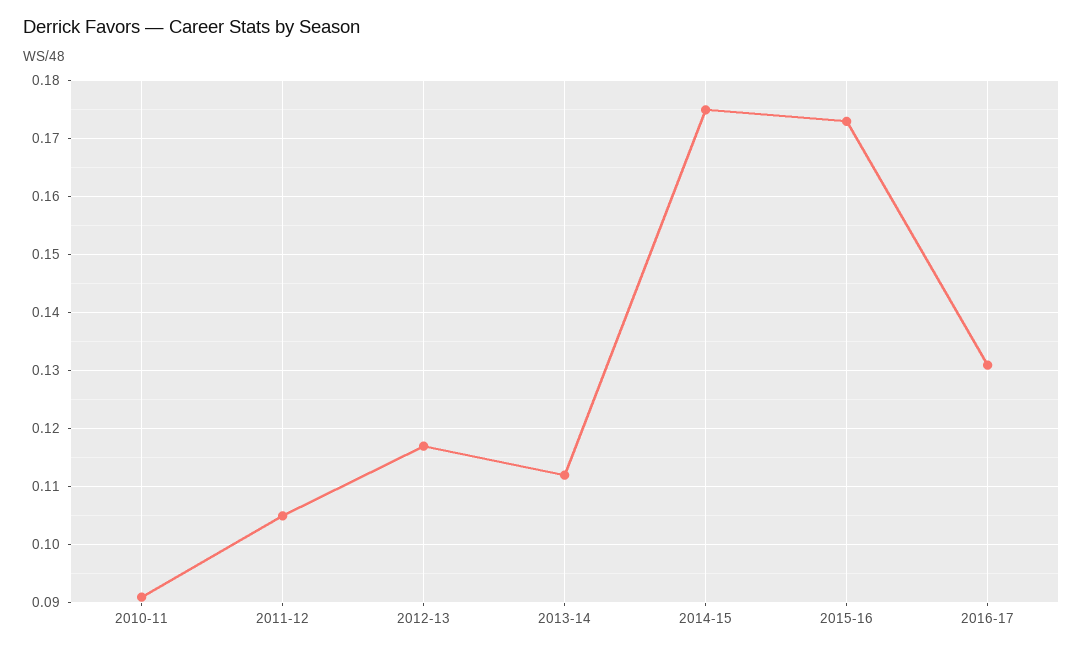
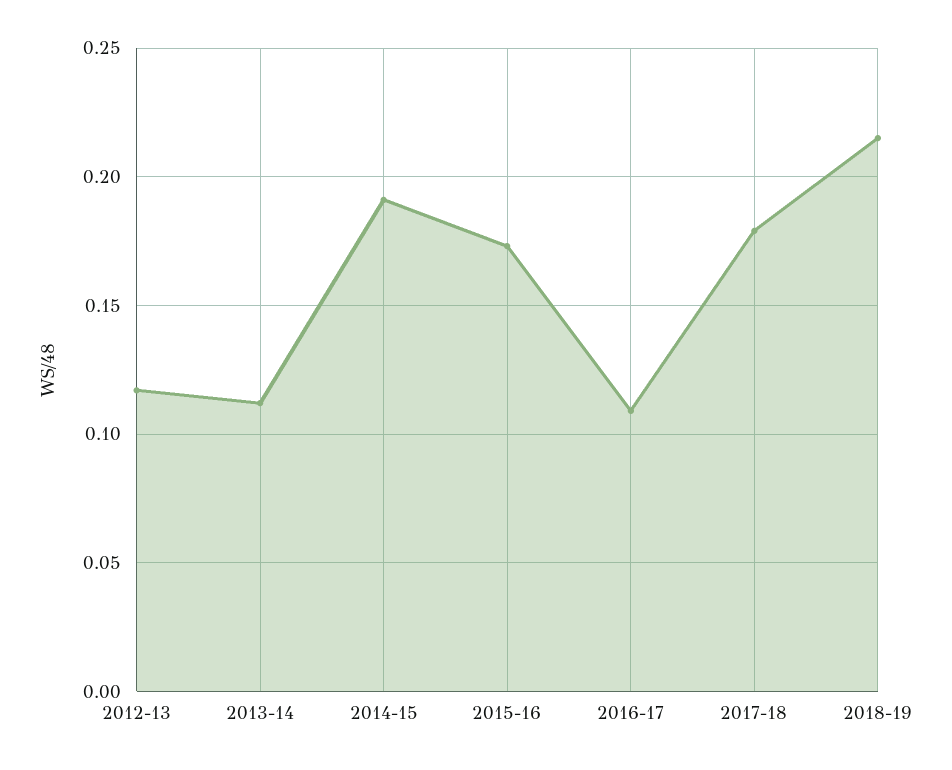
2010-11: 0.09 -> none
2011-12: 0.105 -> none
2014-15: 0.175 -> 0.19
2016-17: 0.13 -> 0.11
2017-18: none -> 0.18
2018-19: none -> 0.215

